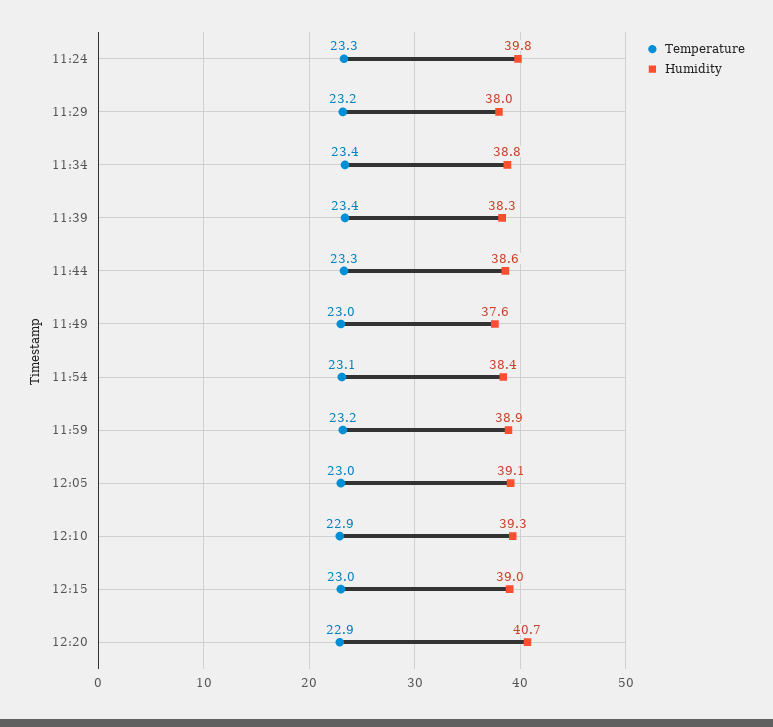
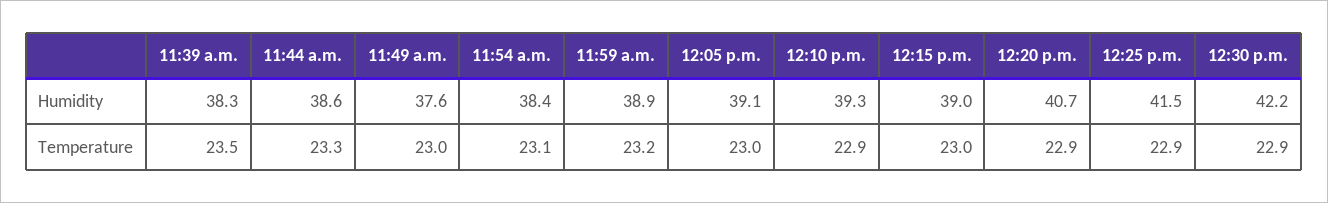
Temperature, 11:24: 23.3 -> none
Humidity, 11:24: 39.8 -> none
Temperature, 11:29: 23.2 -> none
Humidity, 11:29: 38 -> none
Temperature, 11:34: 23.4 -> none
Humidity, 11:34: 38.8 -> none
Temperature, 11:39: 23.4 -> 23.5
Humidity, 12:25 p.m.: none -> 41.5
Humidity, 12:30 p.m.: none -> 42.2
Temperature, 12:25 p.m.: none -> 22.9
Temperature, 12:30 p.m.: none -> 22.9

